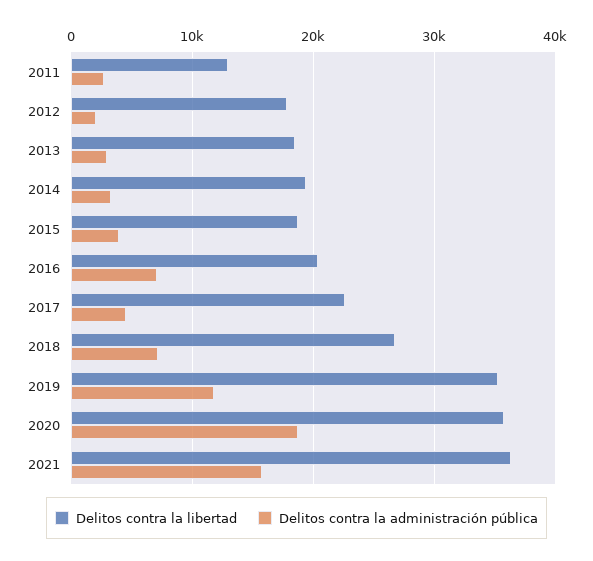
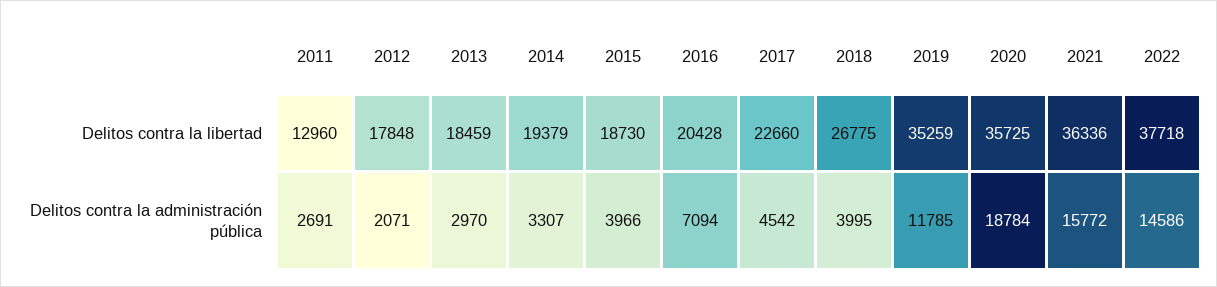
Delitos contra la administración pública, 2018: 7000 -> 3995
Delitos contra la libertad, 2022: none -> 37718
Delitos contra la administración pública, 2022: none -> 14586

